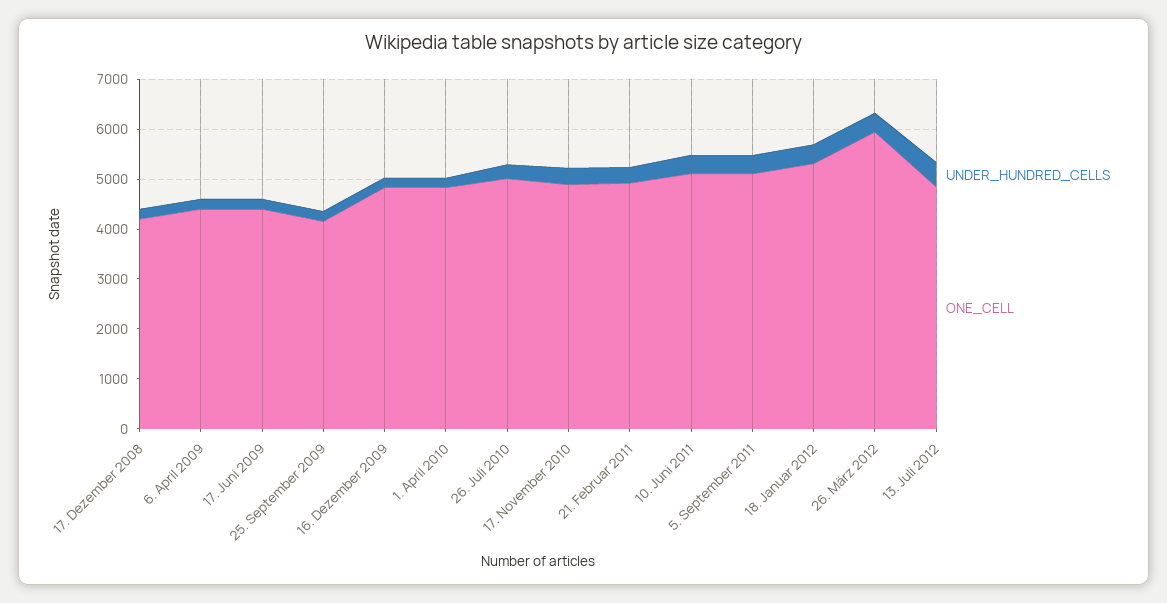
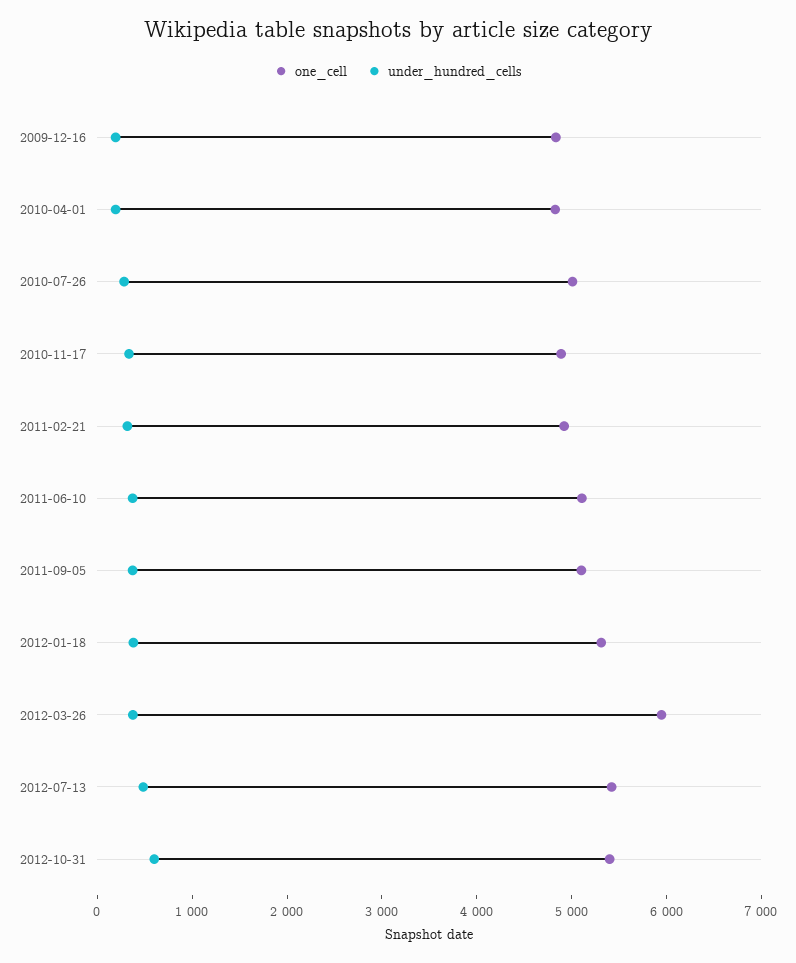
UNDER_HUNDRED_CELLS, 17. Dezember 2008: 200 -> none
ONE_CELL, 17. Dezember 2008: 4200 -> none
UNDER_HUNDRED_CELLS, 6. April 2009: 200 -> none
ONE_CELL, 6. April 2009: 4400 -> none
UNDER_HUNDRED_CELLS, 17. Juni 2009: 200 -> none
ONE_CELL, 17. Juni 2009: 4400 -> none
UNDER_HUNDRED_CELLS, 25. September 2009: 200 -> none
ONE_CELL, 25. September 2009: 4200 -> none
ONE_CELL, 13. Juli 2012: 4800 -> 5400
ONE_CELL, 2012-10-31: none -> 5400
UNDER_HUNDRED_CELLS, 2012-10-31: none -> 600

